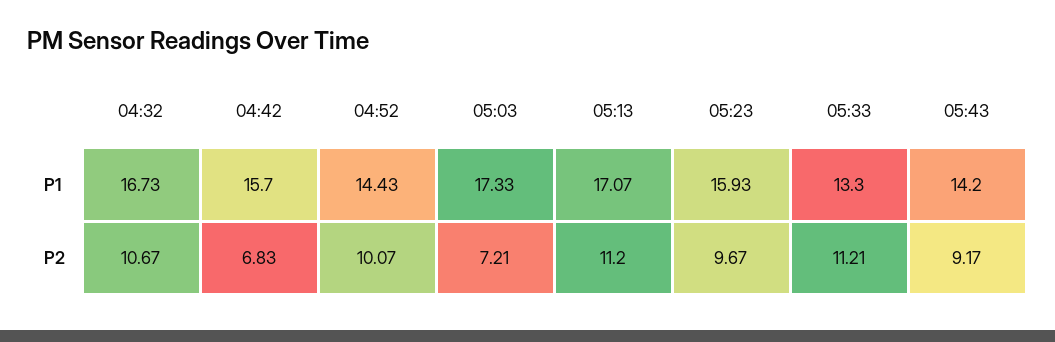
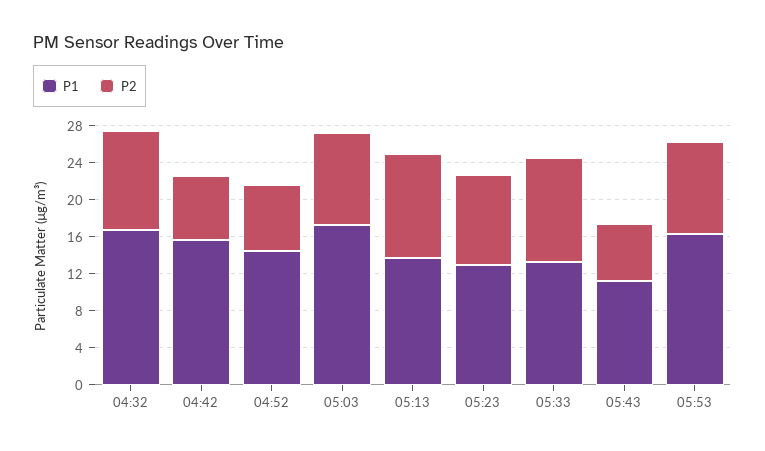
P1, 05:13: 17.07 -> 14
P1, 05:23: 15.93 -> 13
P1, 05:43: 14.2 -> 11
P2, 04:52: 10.07 -> 7
P2, 05:03: 7.21 -> 10
P2, 05:43: 9.17 -> 6
P1, 05:53: none -> 16
P2, 05:53: none -> 10

